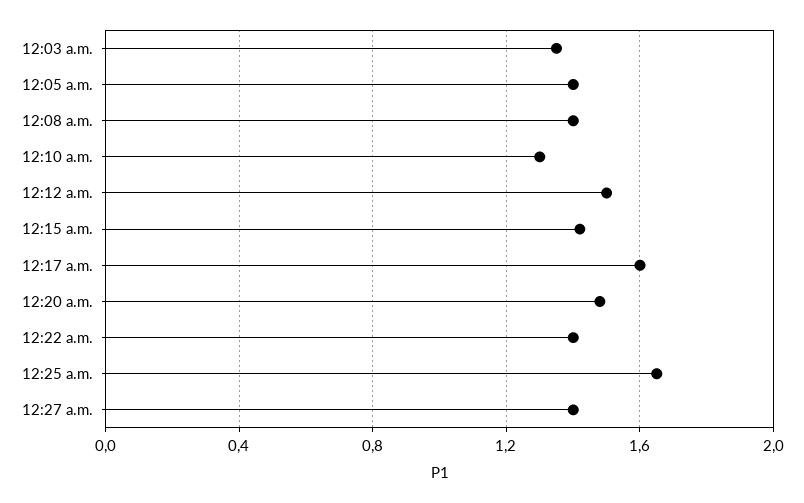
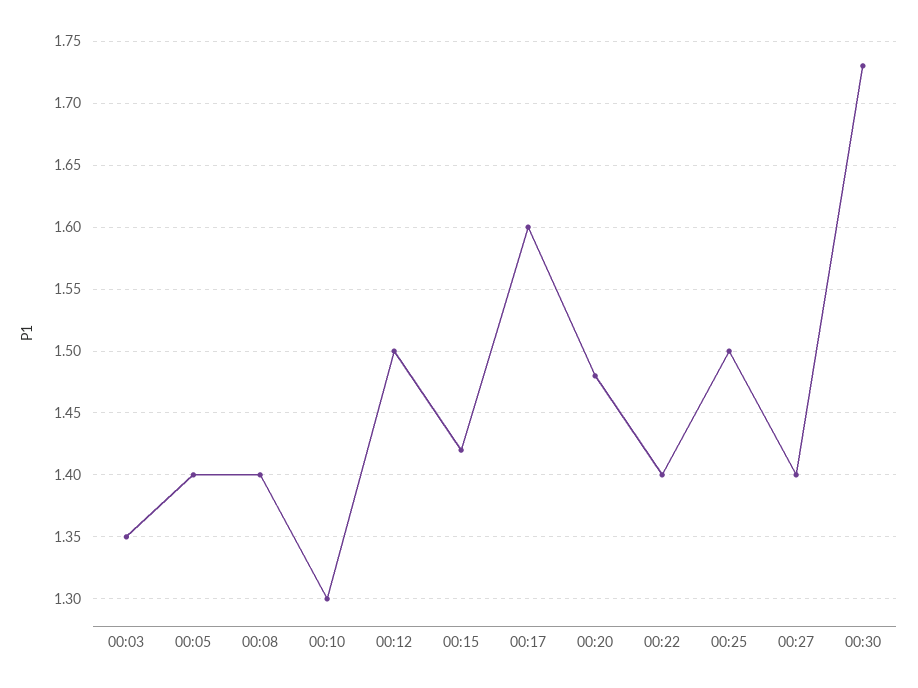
12:25 a.m.: 1.65 -> 1.5
00:30: none -> 1.73

